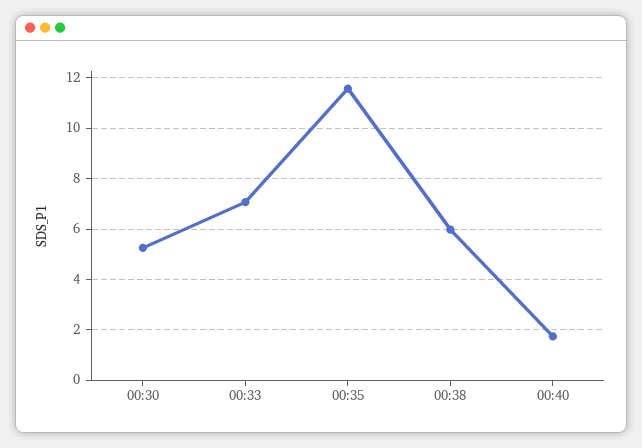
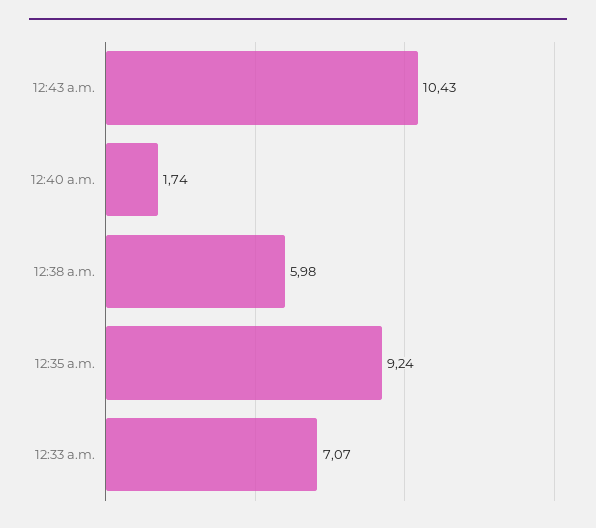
00:30: 5.25 -> none
00:35: 11.5 -> 9.24
12:43 a.m.: none -> 10.43

